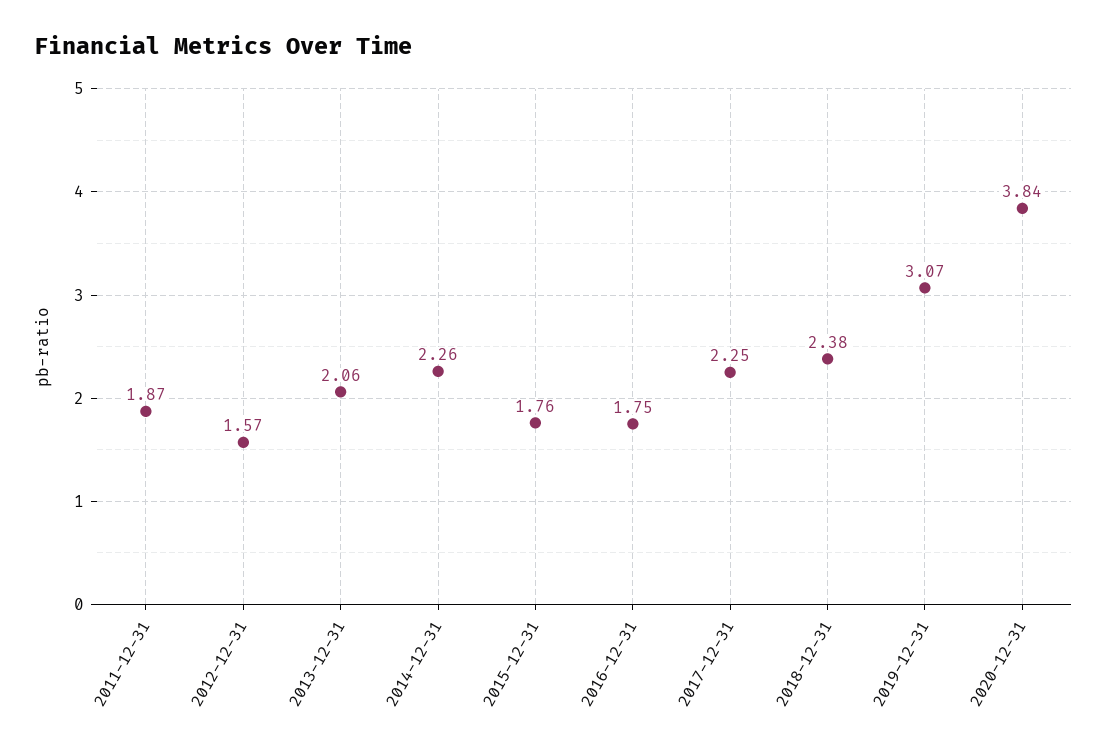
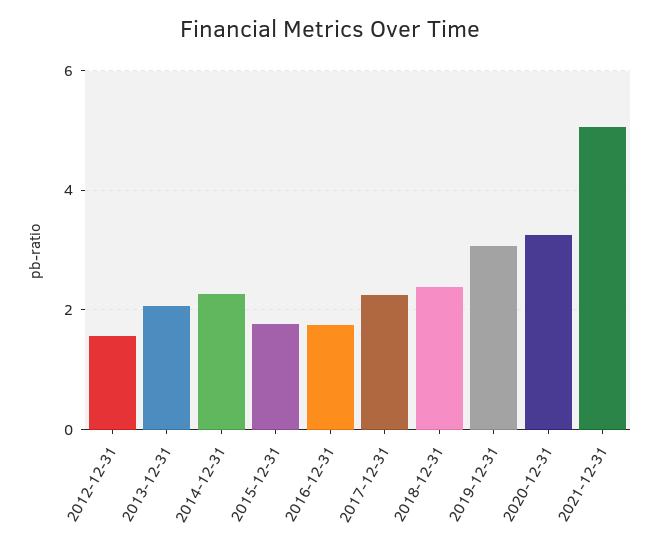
2011-12-31: 1.87 -> none
2020-12-31: 3.84 -> 3.2
2021-12-31: none -> 5

